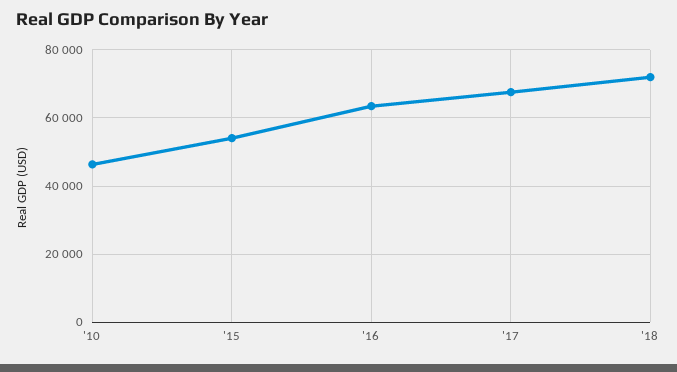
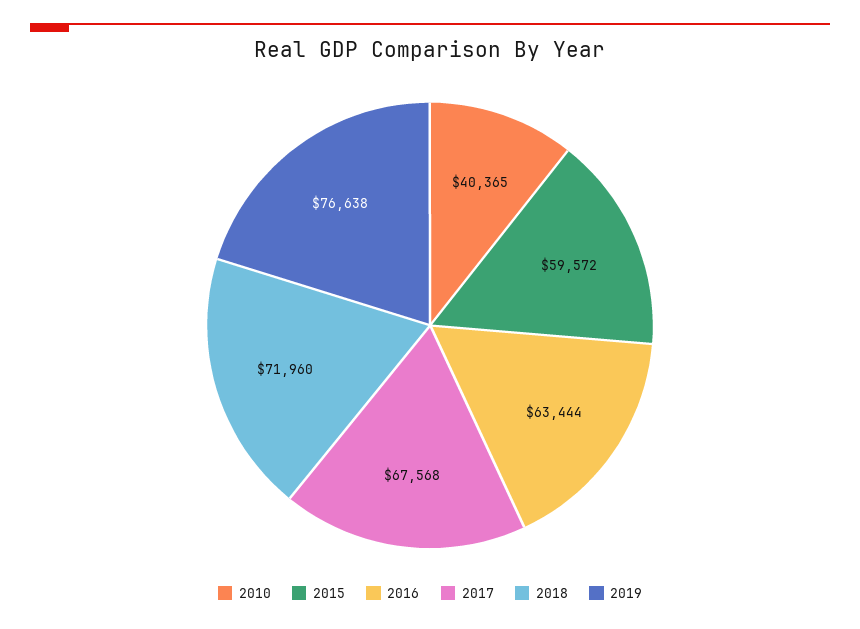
'10: 46000 -> 40365
'15: 54000 -> 59572
2019: none -> 76638

